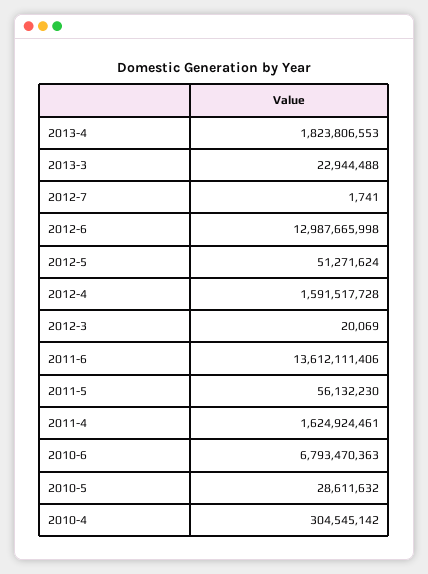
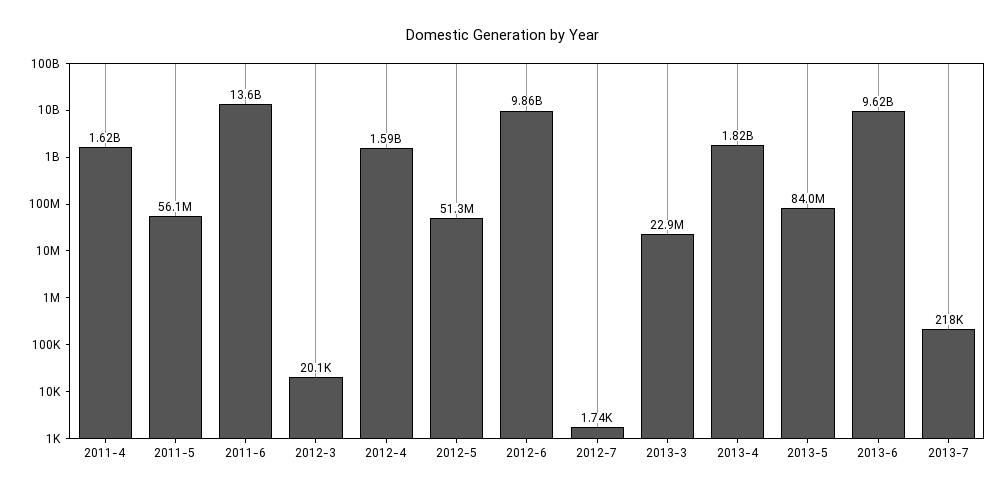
2012-6: 12987665998 -> 9860000000
2010-6: 6793470363 -> none
2010-5: 28611632 -> none
2010-4: 304545142 -> none
2013-5: none -> 84000000
2013-6: none -> 9620000000
2013-7: none -> 218000

